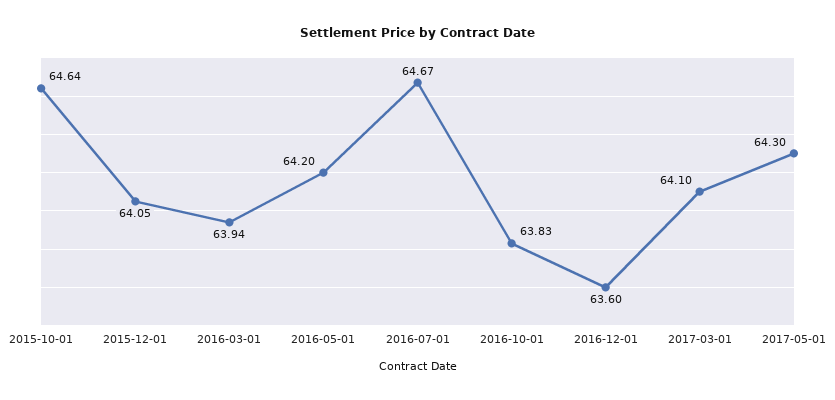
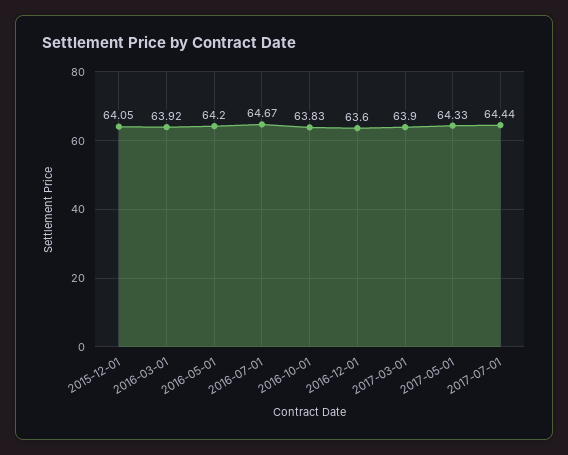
2015-10-01: 64.64 -> none
2016-03-01: 63.94 -> 63.92
2017-03-01: 64.1 -> 63.9
2017-05-01: 64.3 -> 64.33
2017-07-01: none -> 64.44

